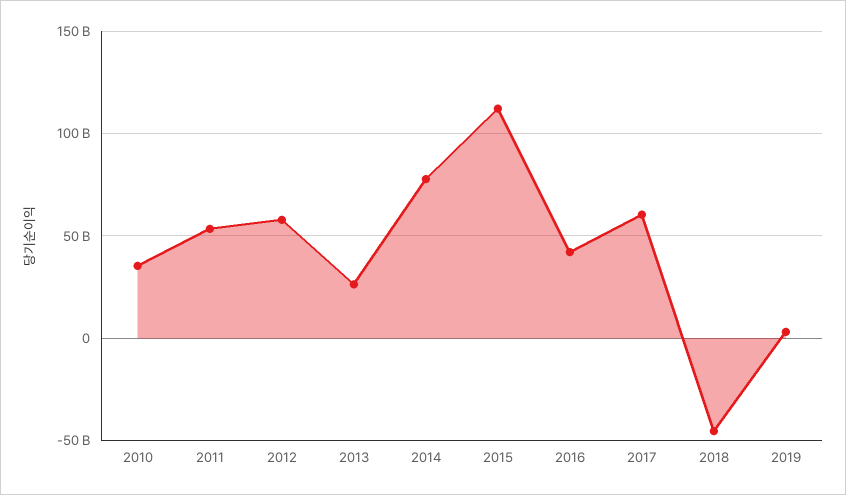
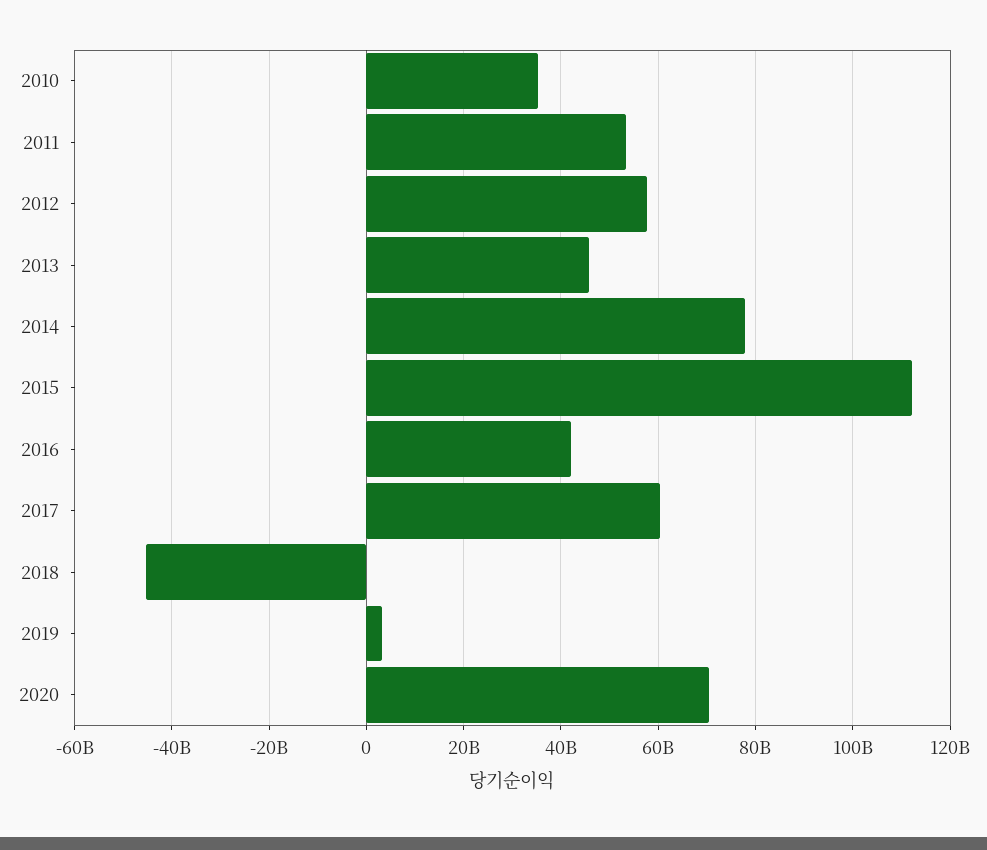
2013: 25000000000 -> 46000000000
2020: none -> 70000000000

